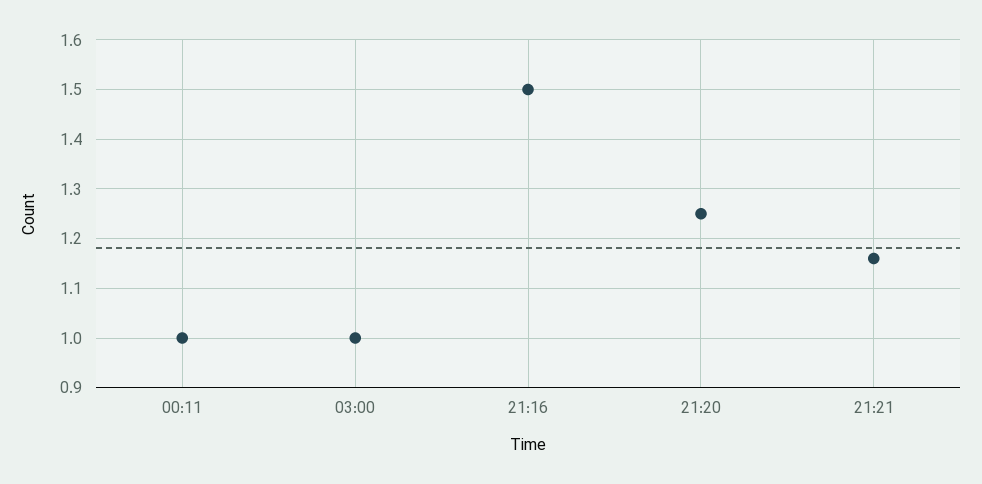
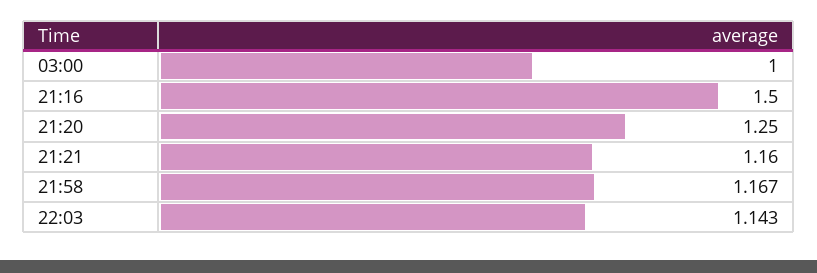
00:11: 1 -> none
21:58: none -> 1.167
22:03: none -> 1.143

